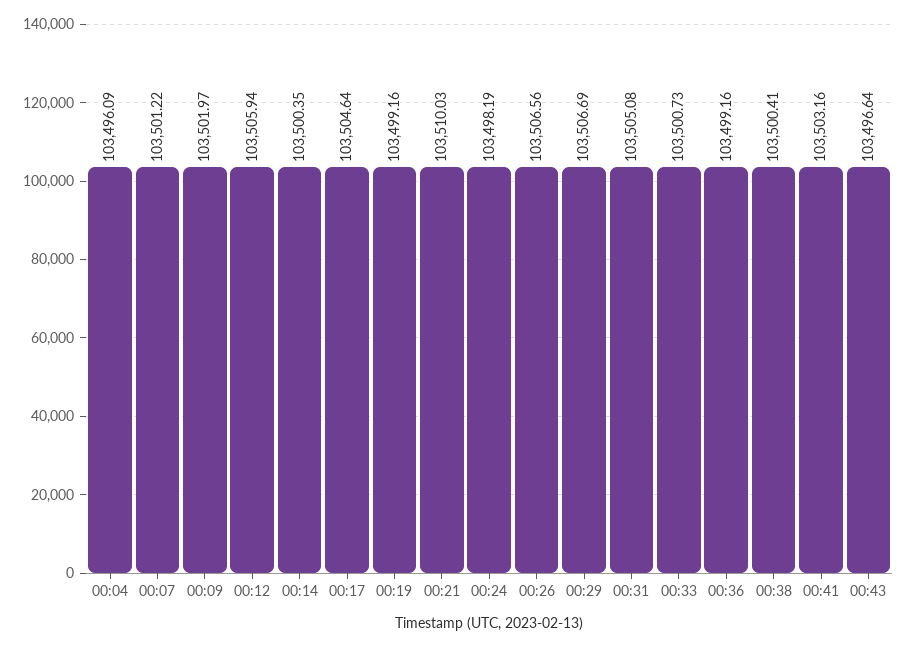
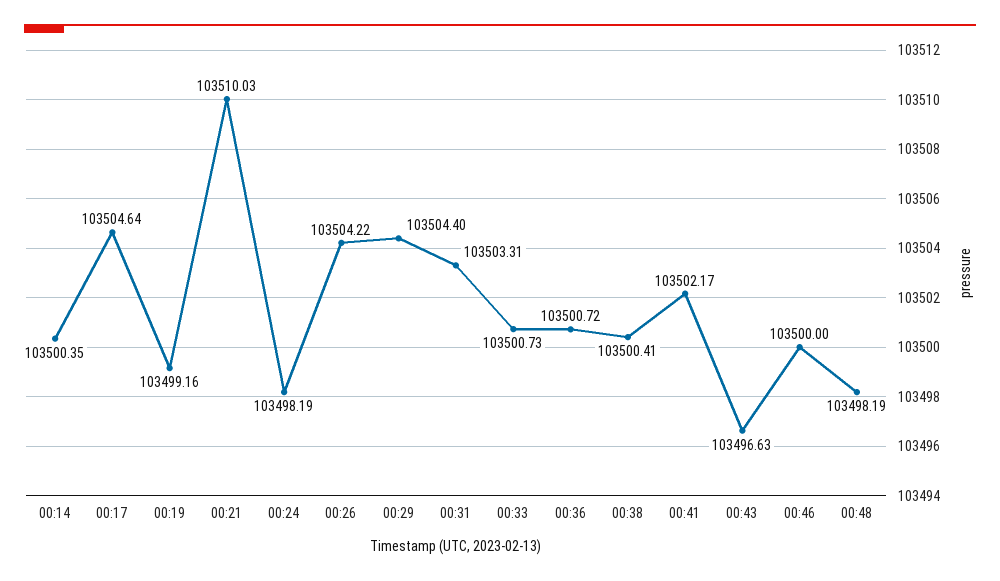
00:04: 103496.09 -> none
00:07: 103501.22 -> none
00:09: 103501.97 -> none
00:12: 103505.94 -> none
00:26: 103506.56 -> 103504.22
00:29: 103506.69 -> 103504.4
00:31: 103505.08 -> 103503.31
00:36: 103499.16 -> 103500.72
00:41: 103503.16 -> 103502.17
00:43: 103496.64 -> 103496.63
00:46: none -> 103500
00:48: none -> 103498.19

